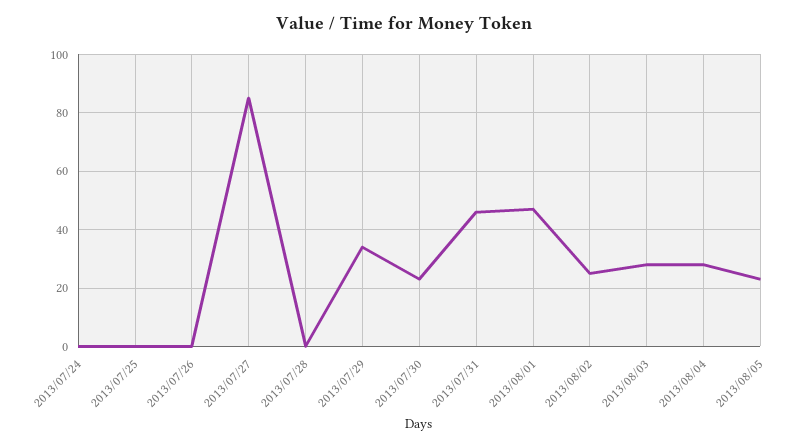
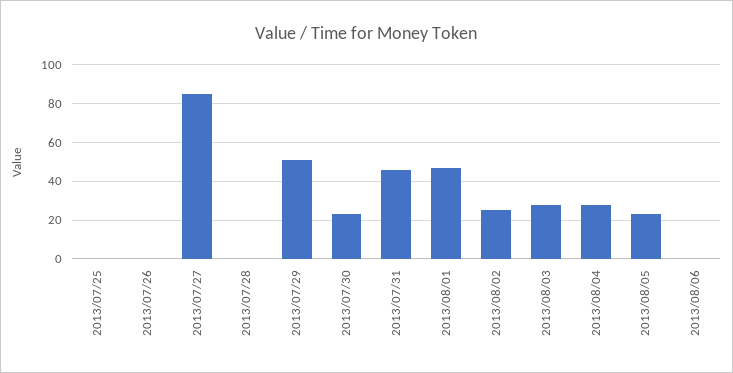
2013/07/24: 0 -> none
2013/07/29: 35 -> 50
2013/08/06: none -> 0

